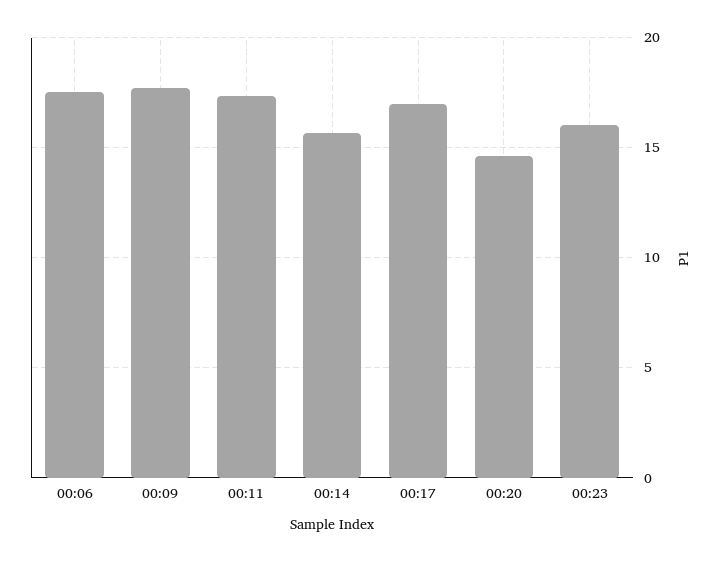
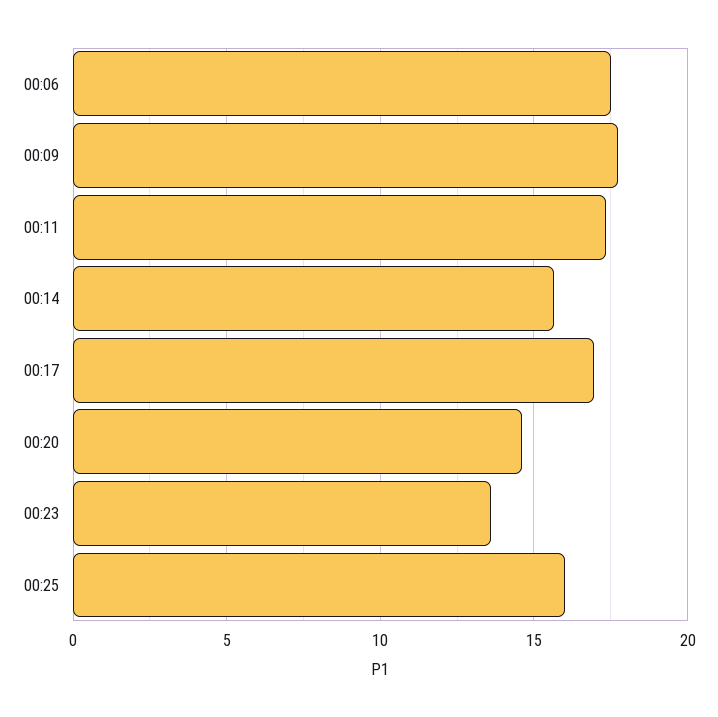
00:23: 16 -> 13.5
00:25: none -> 16

